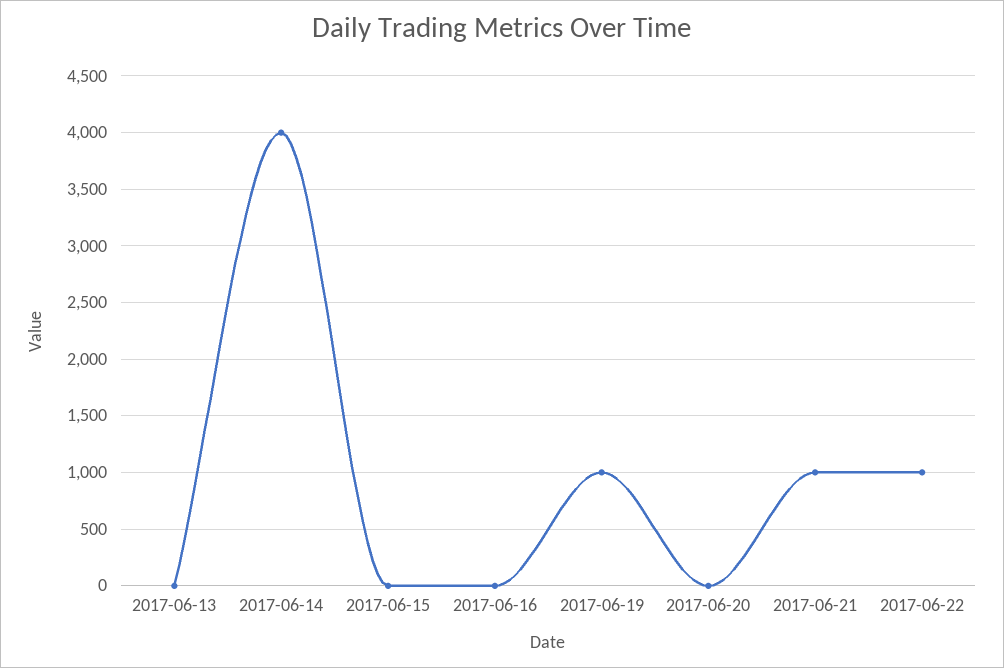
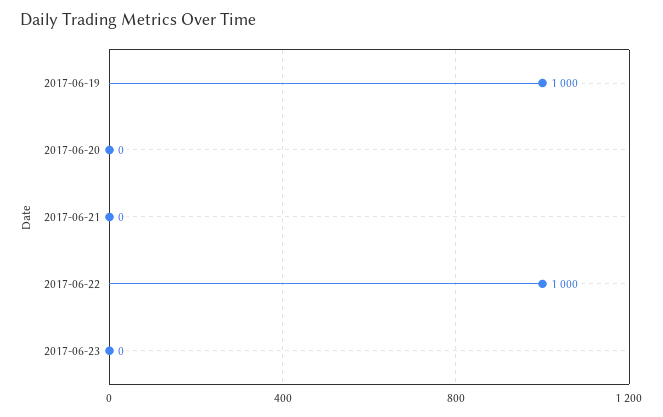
2017-06-13: 0 -> none
2017-06-14: 4000 -> none
2017-06-15: 0 -> none
2017-06-16: 0 -> none
2017-06-21: 1000 -> 0
2017-06-23: none -> 0

